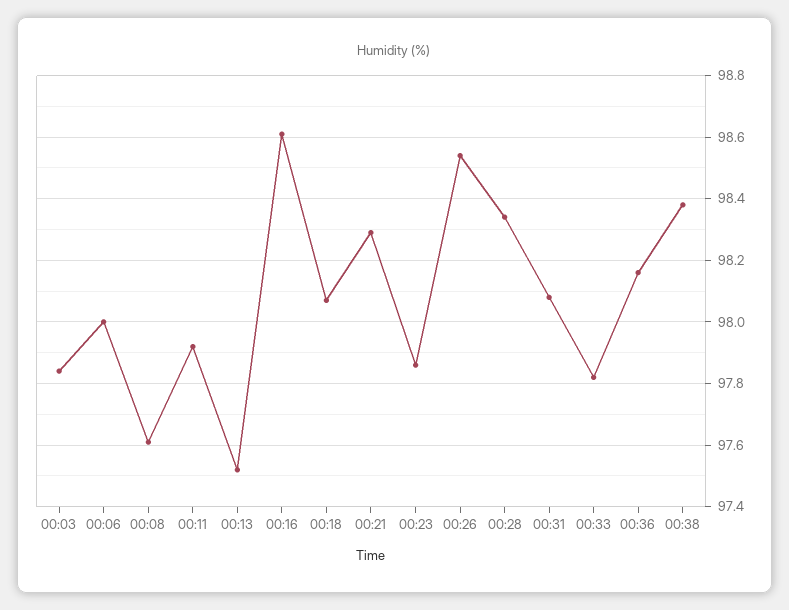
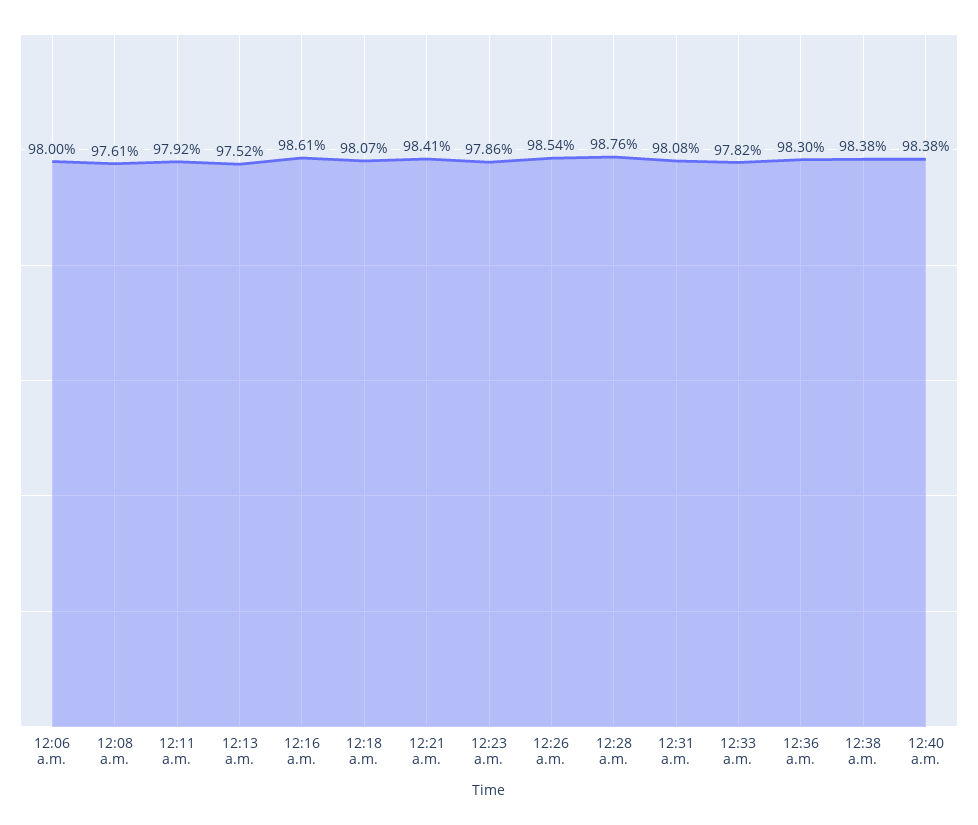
00:03: 97.85 -> none
00:21: 98.3 -> 98.41
00:28: 98.35 -> 98.76
00:36: 98.15 -> 98.3
12:40 a.m.: none -> 98.38

